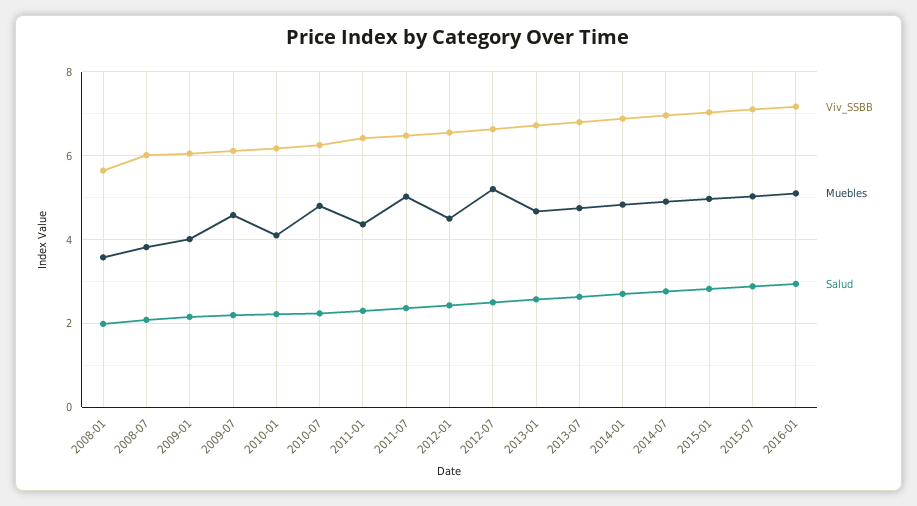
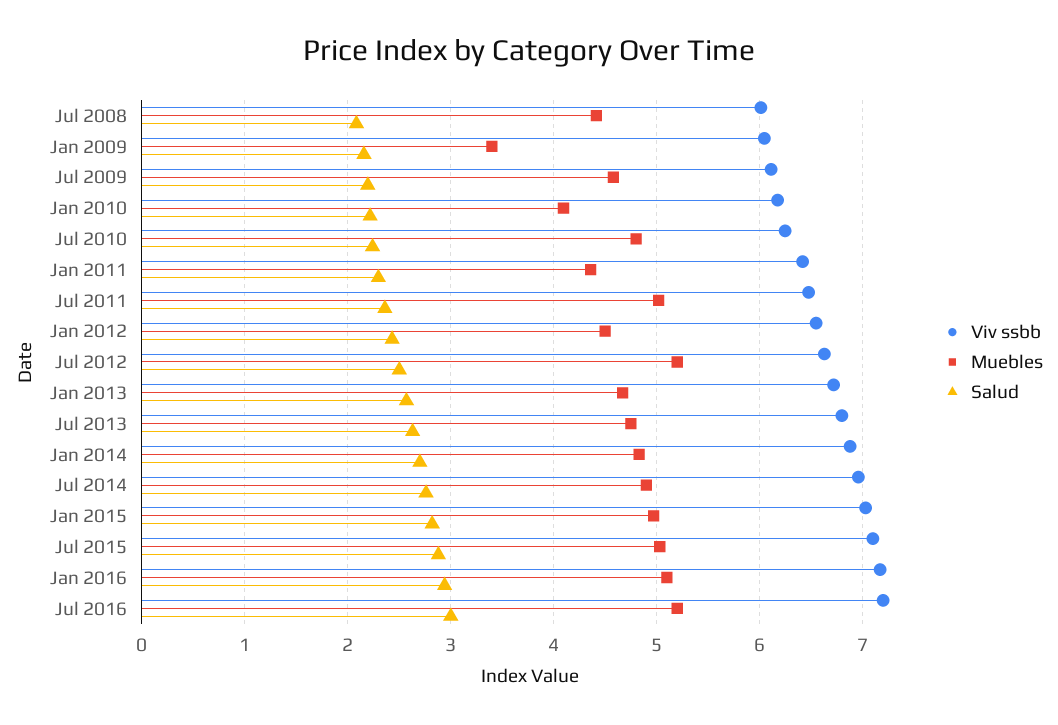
Viv_SSBB, 2008-01: 5.6 -> none
Muebles, 2008-01: 3.6 -> none
Salud, 2008-01: 2 -> none
Muebles, 2008-07: 3.8 -> 4.4
Muebles, 2009-01: 4 -> 3.4
Viv_SSBB, Jul 2016: none -> 7.2
Muebles, Jul 2016: none -> 5.2
Salud, Jul 2016: none -> 3

